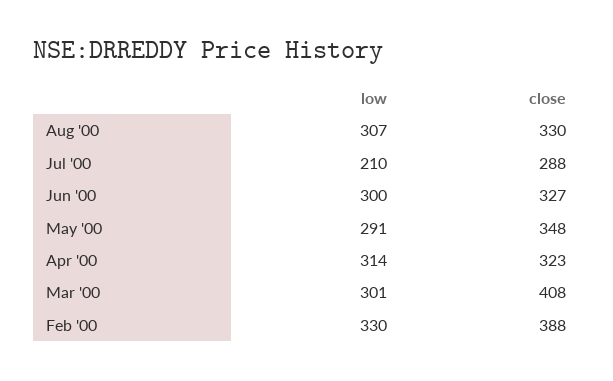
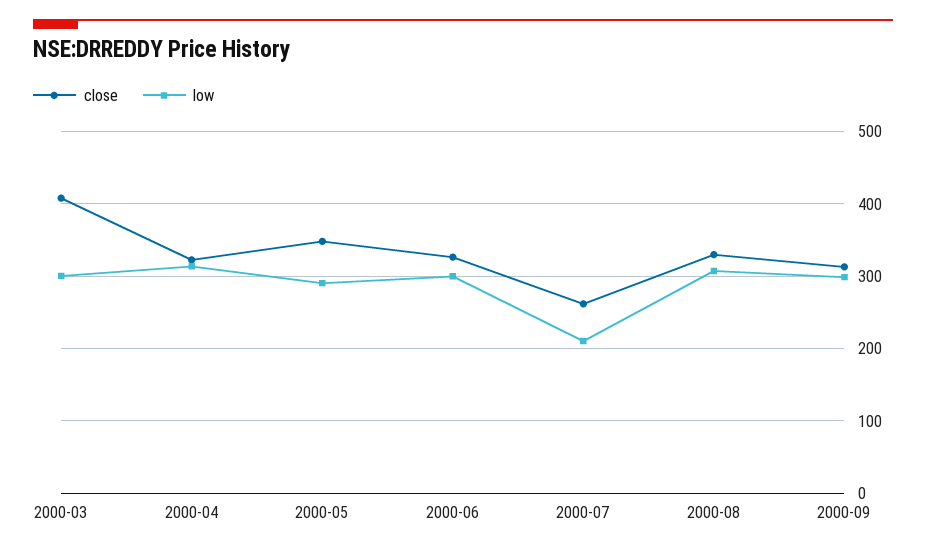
close, Jul '00: 288 -> 260
low, Feb '00: 330 -> none
close, Feb '00: 388 -> none
close, 2000-09: none -> 310
low, 2000-09: none -> 300

